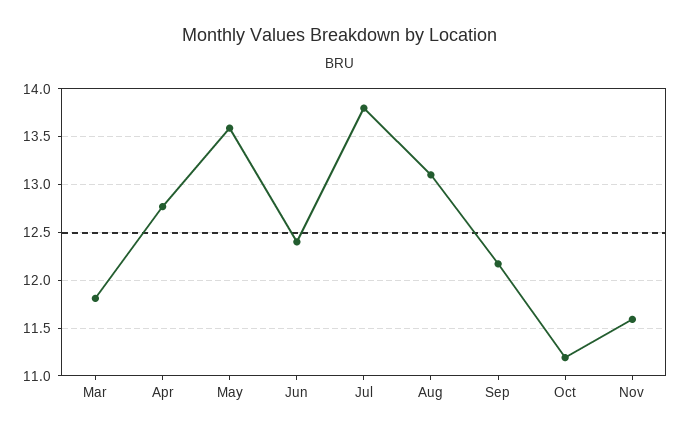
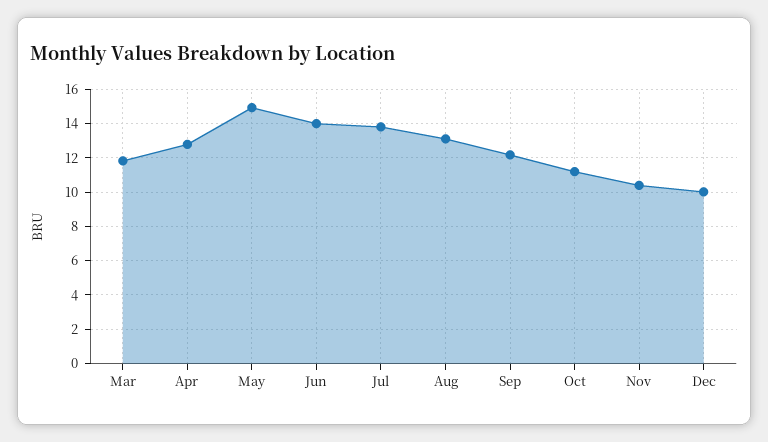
May: 13.6 -> 15
Jun: 12.4 -> 14
Nov: 11.6 -> 10.5
Dec: none -> 10

